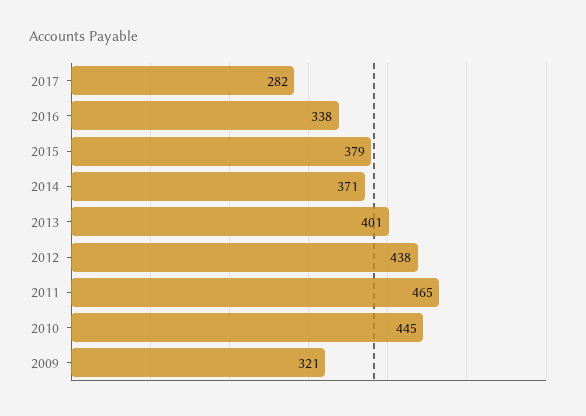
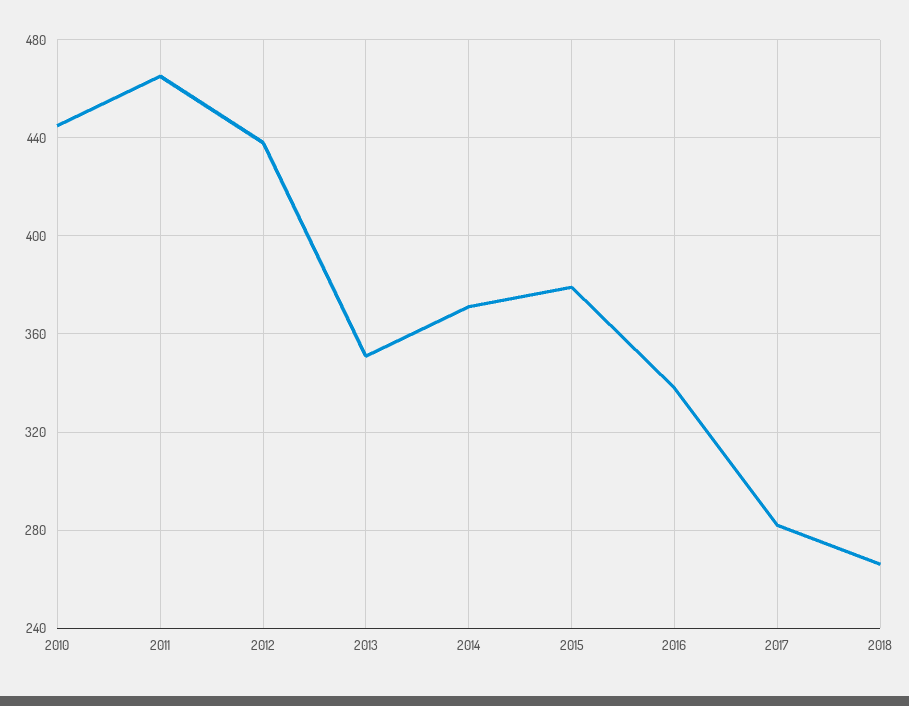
2013: 401 -> 350
2009: 321 -> none
2018: none -> 265

